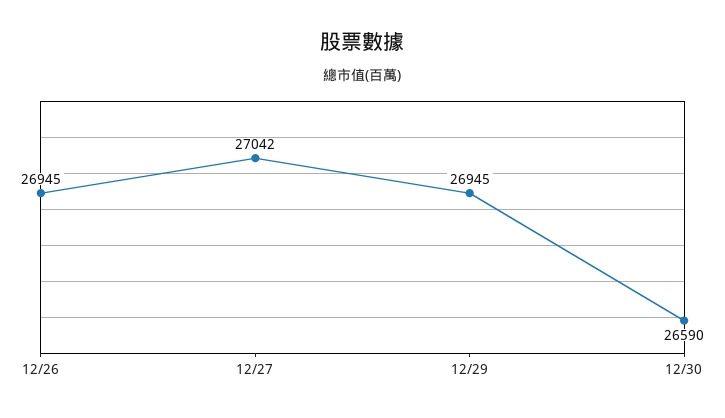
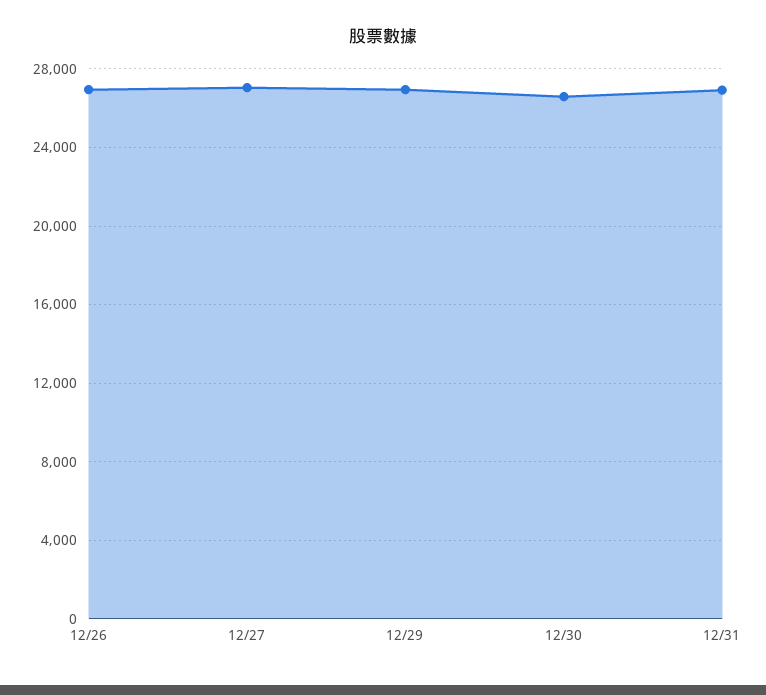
12/31: none -> 27000

